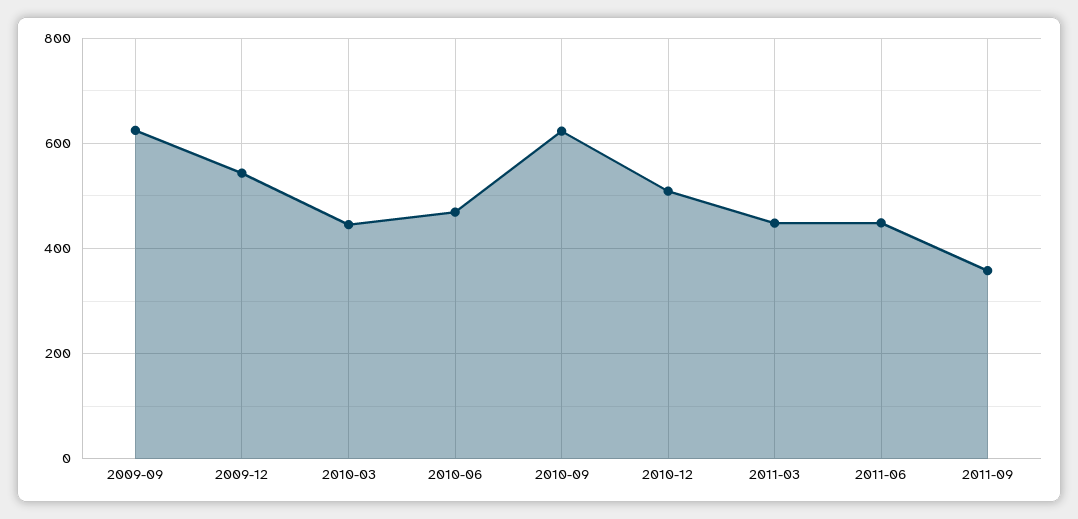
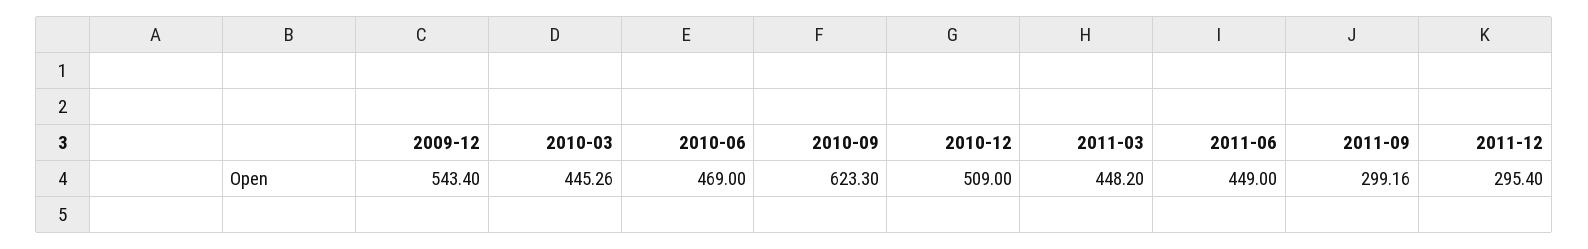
2009-09: 620 -> none
2011-09: 360 -> 299.16
2011-12: none -> 295.4

